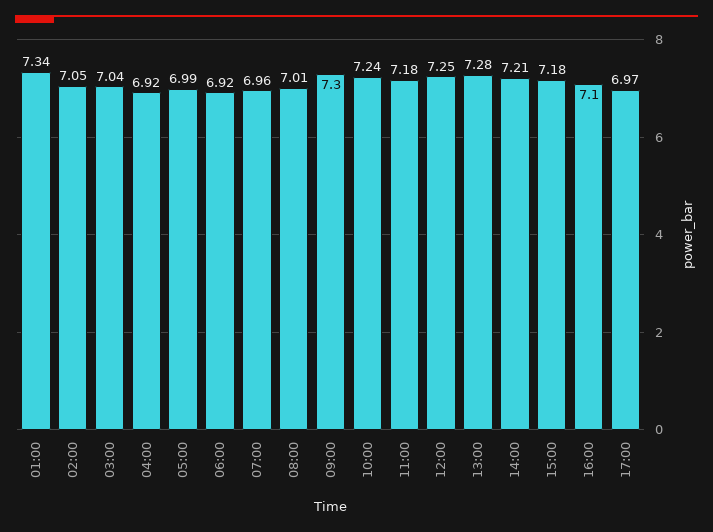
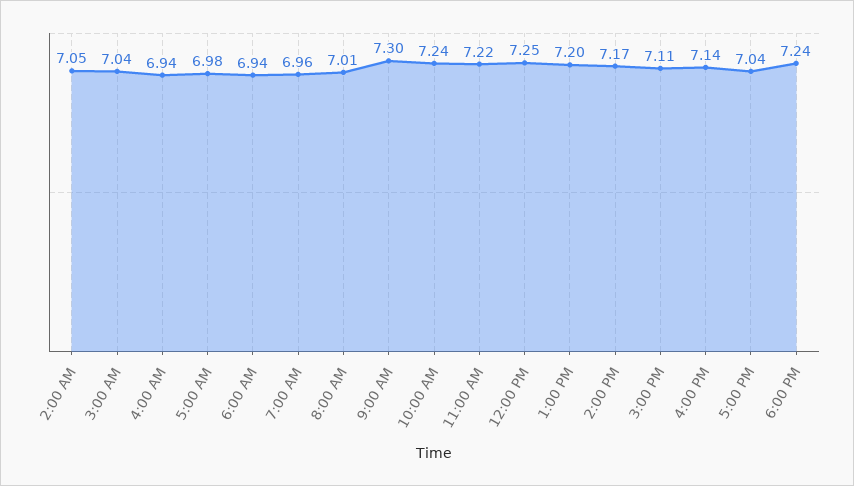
01:00: 7.34 -> none
04:00: 6.92 -> 6.94
05:00: 6.99 -> 6.98
06:00: 6.92 -> 6.94
11:00: 7.18 -> 7.22
13:00: 7.28 -> 7.2
14:00: 7.21 -> 7.17
15:00: 7.18 -> 7.11
16:00: 7.1 -> 7.14
17:00: 6.97 -> 7.04
6:00 PM: none -> 7.24

